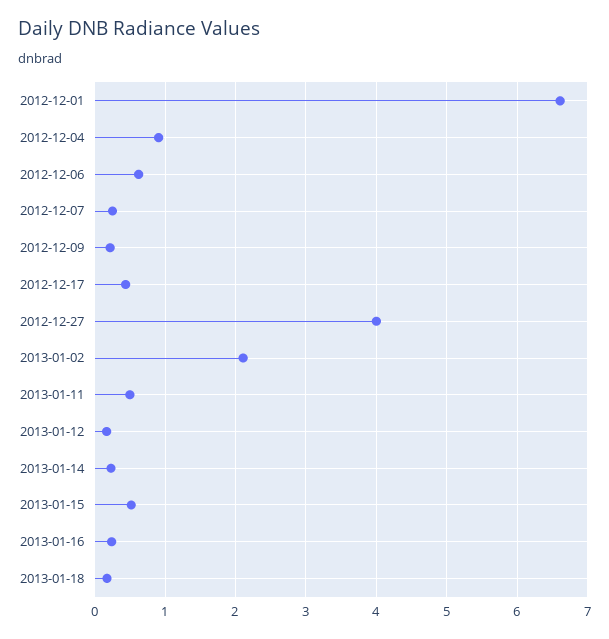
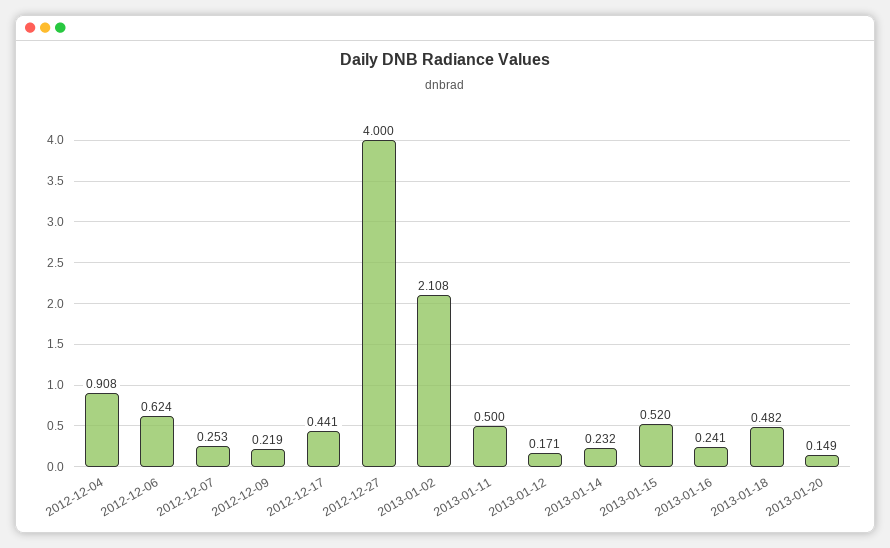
2012-12-01: 6.6 -> none
2013-01-18: 0.2 -> 0.482
2013-01-20: none -> 0.149

